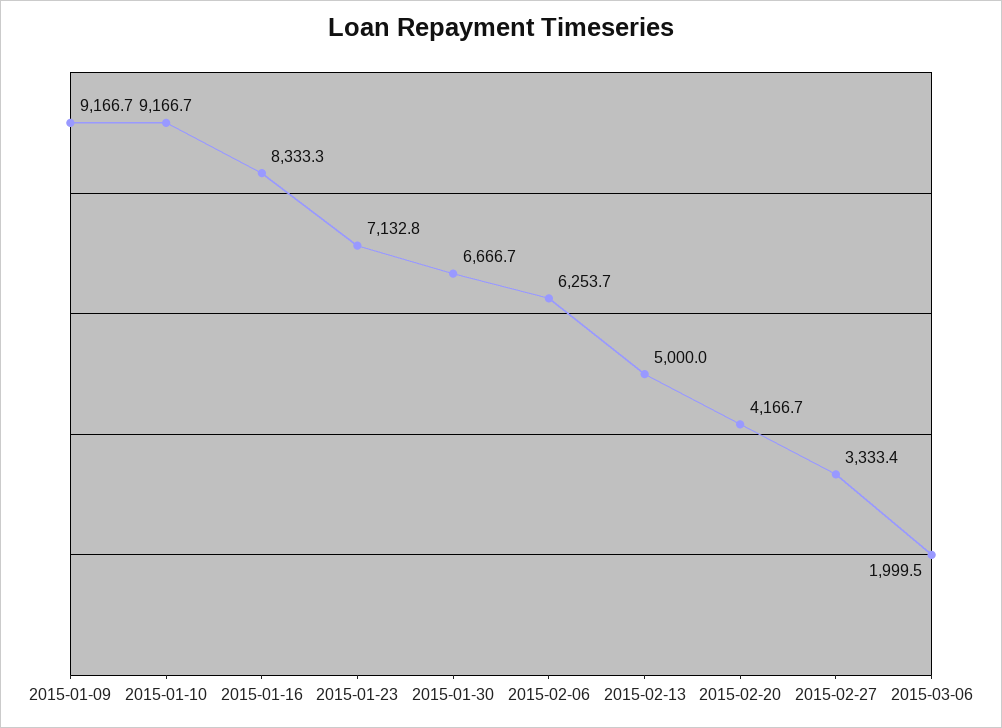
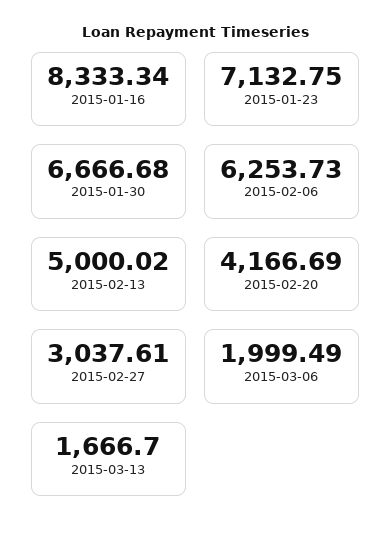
2015-01-09: 9166.7 -> none
2015-01-10: 9166.7 -> none
2015-02-27: 3333.4 -> 3037.61
2015-03-13: none -> 1666.7

